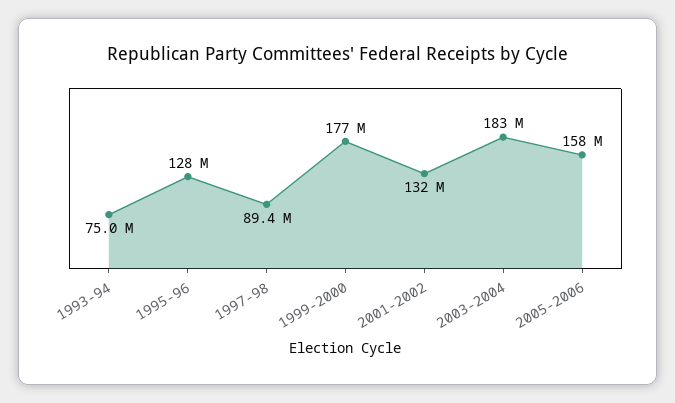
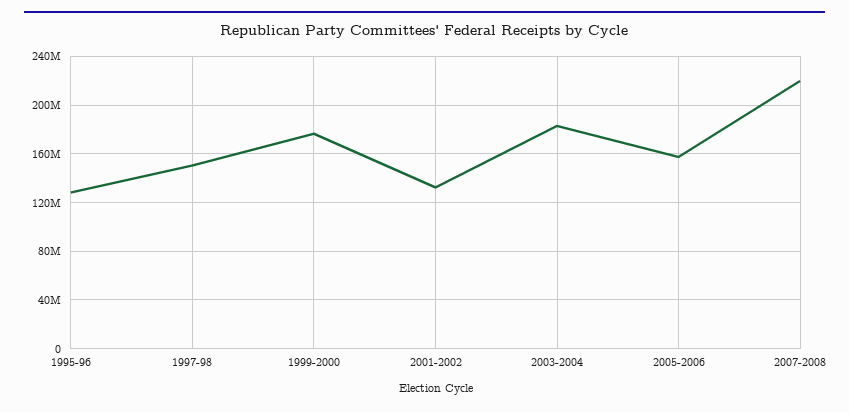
1993-94: 75000000 -> none
1997-98: 89400000 -> 150000000
2007-2008: none -> 220000000

